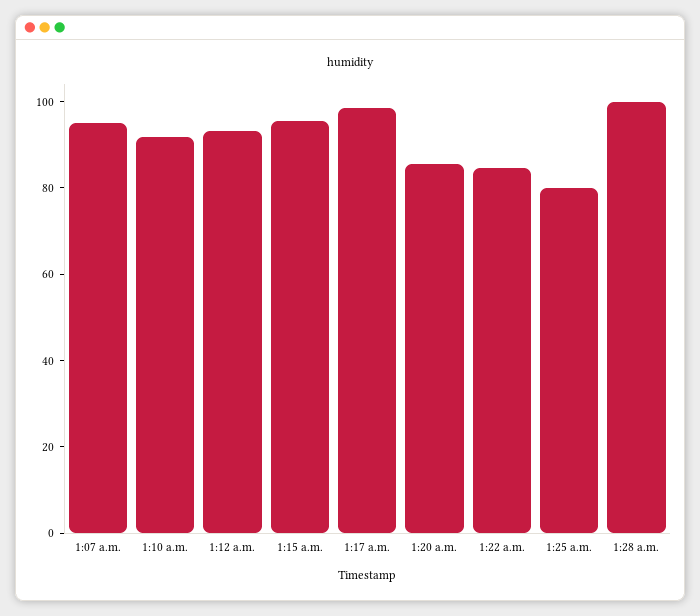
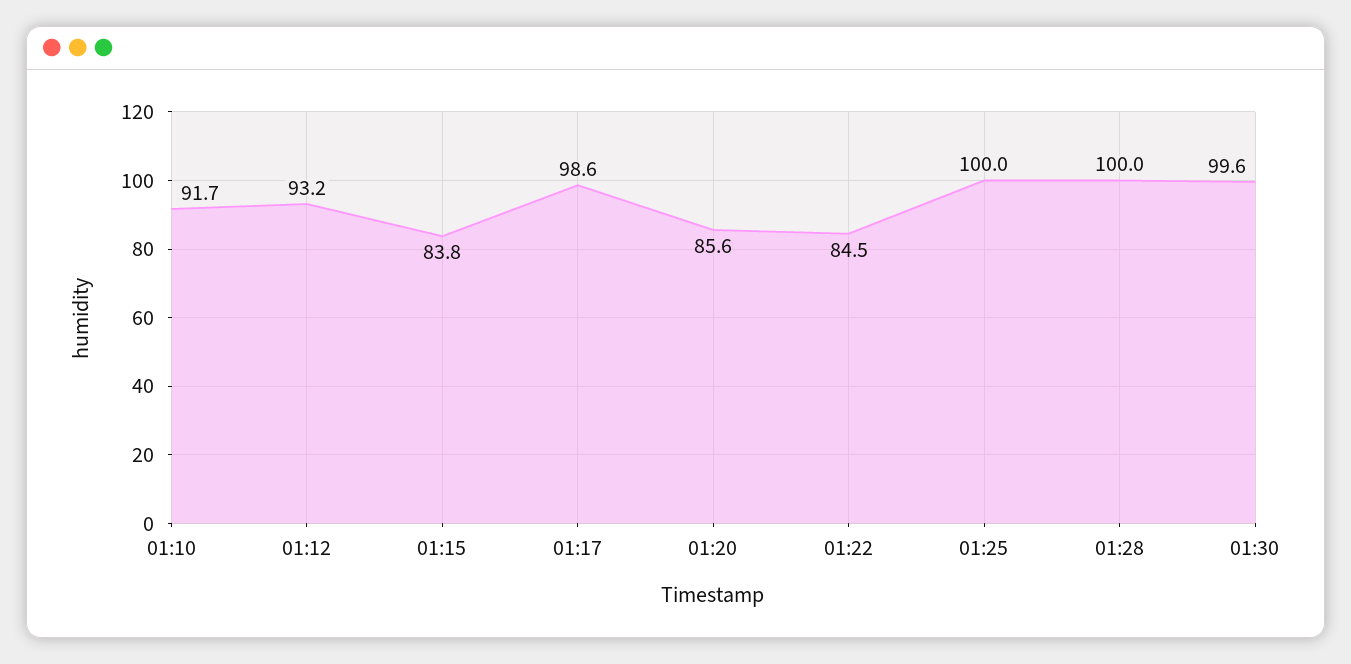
1:07 a.m.: 95 -> none
1:15 a.m.: 95 -> 83.8
1:25 a.m.: 80 -> 100
01:30: none -> 99.6

